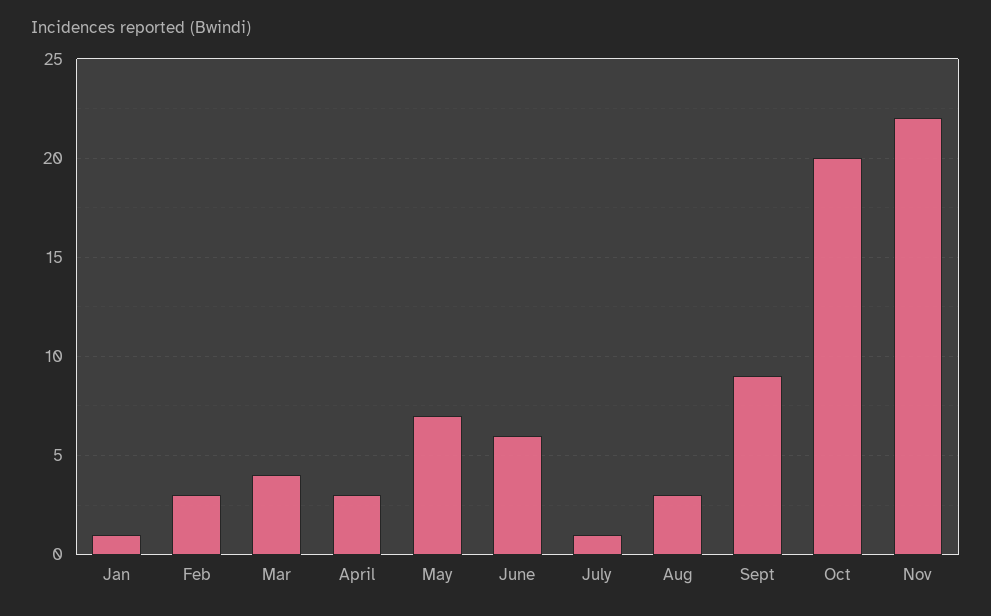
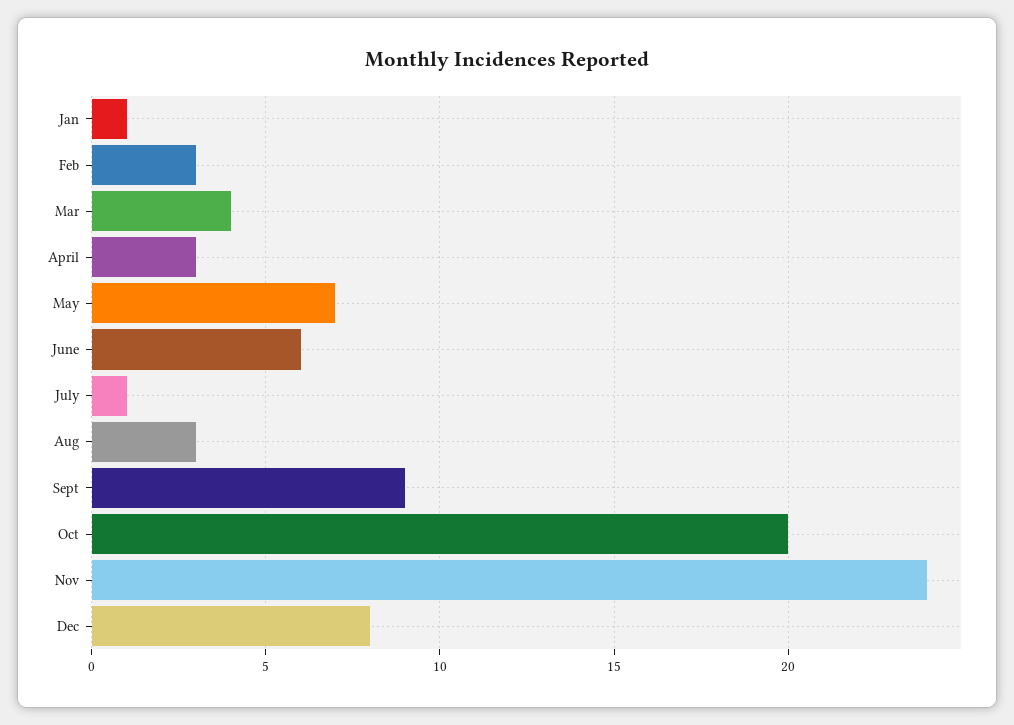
Nov: 22 -> 24
Dec: none -> 8

